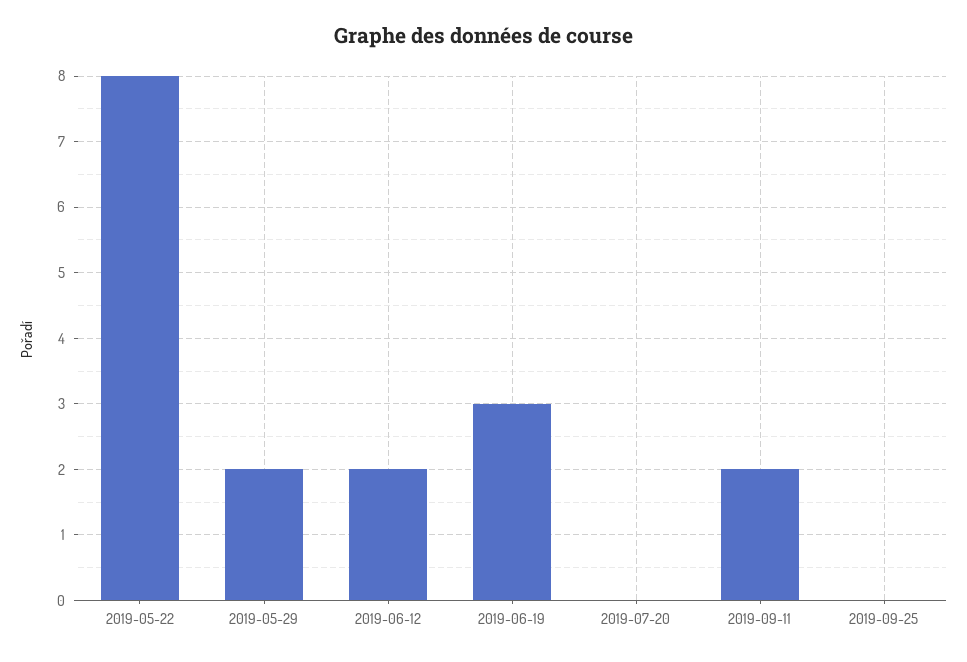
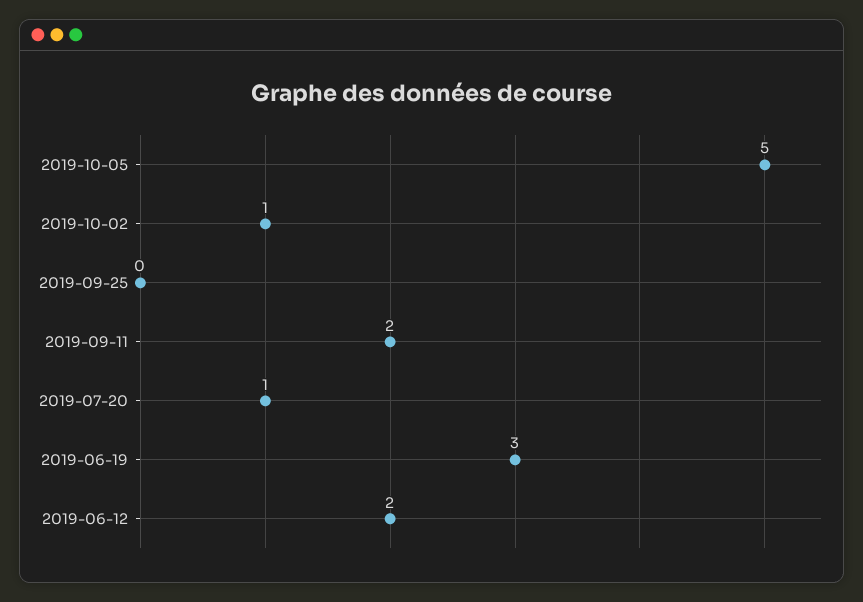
2019-05-22: 8 -> none
2019-05-29: 2 -> none
2019-07-20: 0 -> 1
2019-10-05: none -> 5
2019-10-02: none -> 1

